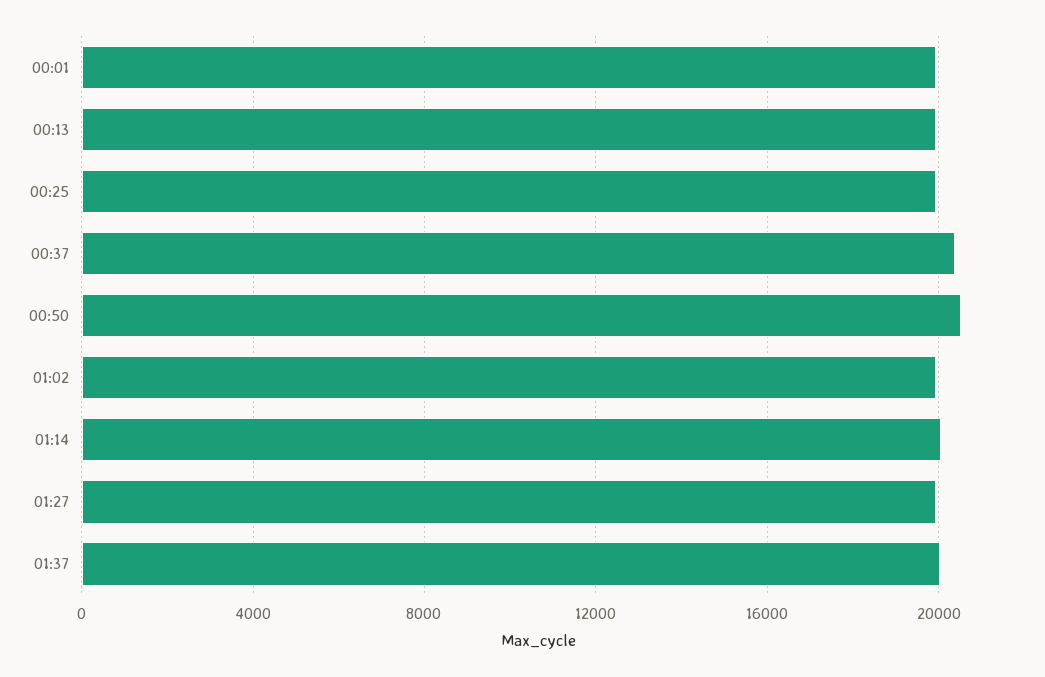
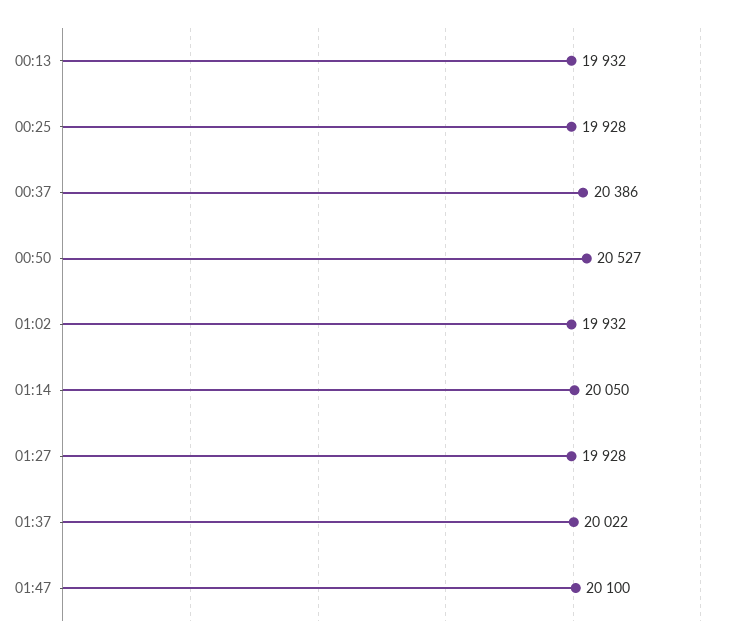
00:01: 20000 -> none
01:47: none -> 20100

